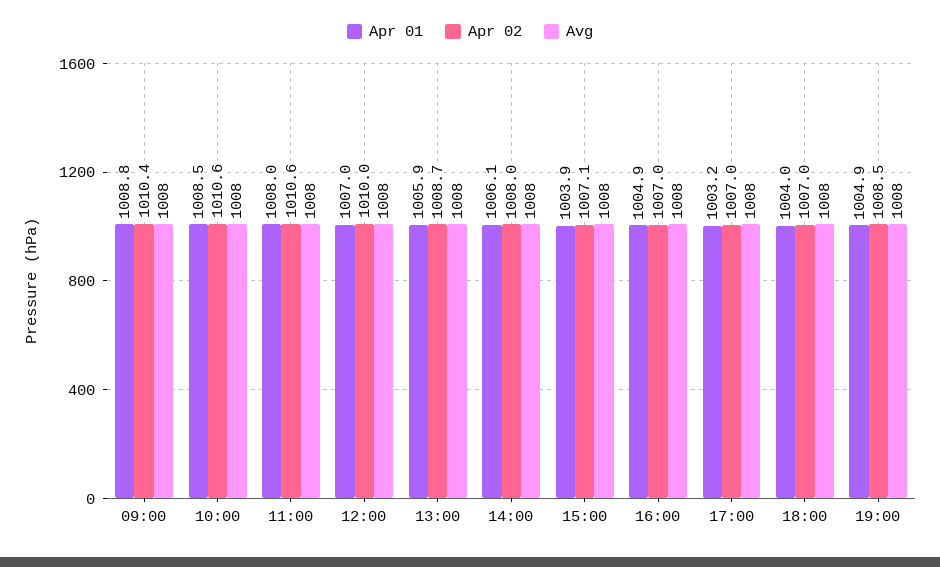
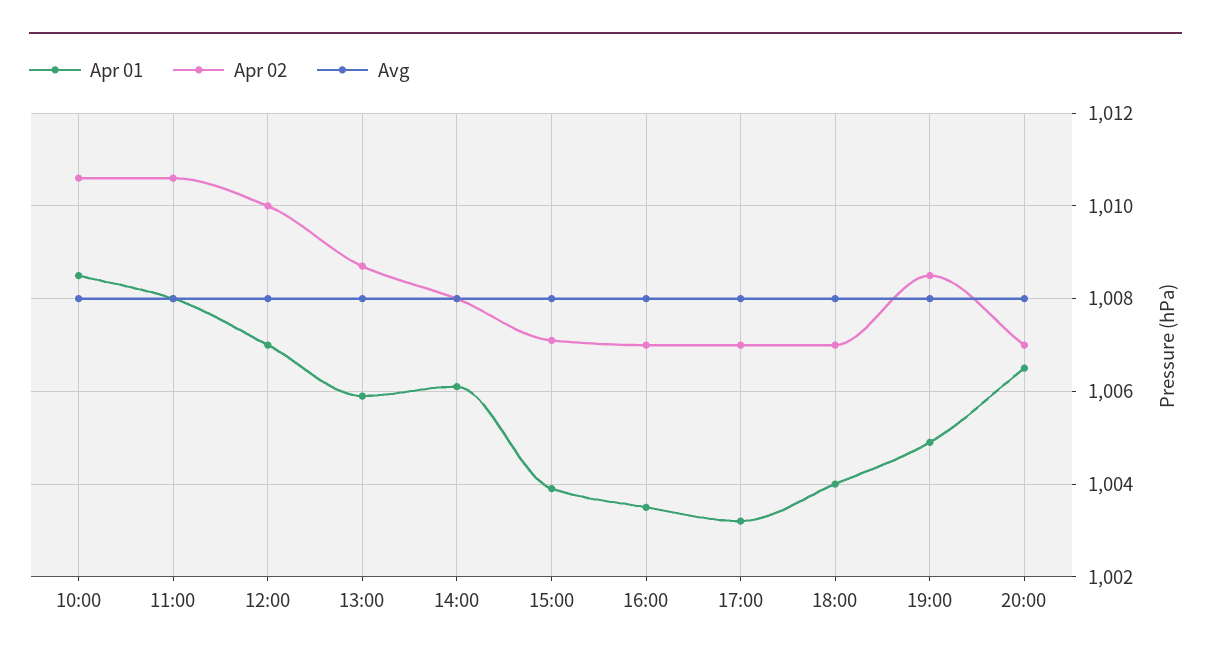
Apr 01, 09:00: 1008.8 -> none
Apr 02, 09:00: 1010.4 -> none
Avg, 09:00: 1008 -> none
Apr 01, 16:00: 1004.9 -> 1003.5
Apr 01, 20:00: none -> 1006.5
Apr 02, 20:00: none -> 1007
Avg, 20:00: none -> 1008

